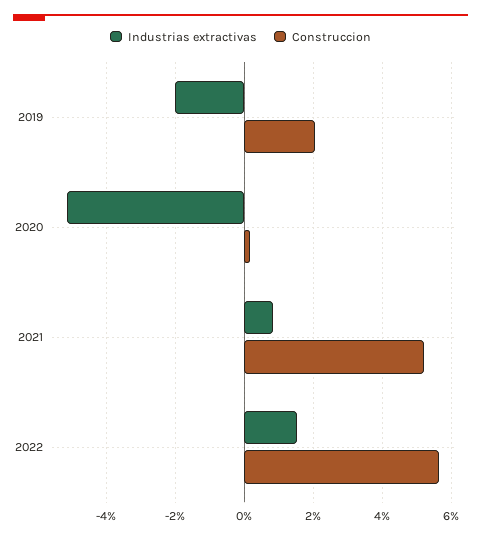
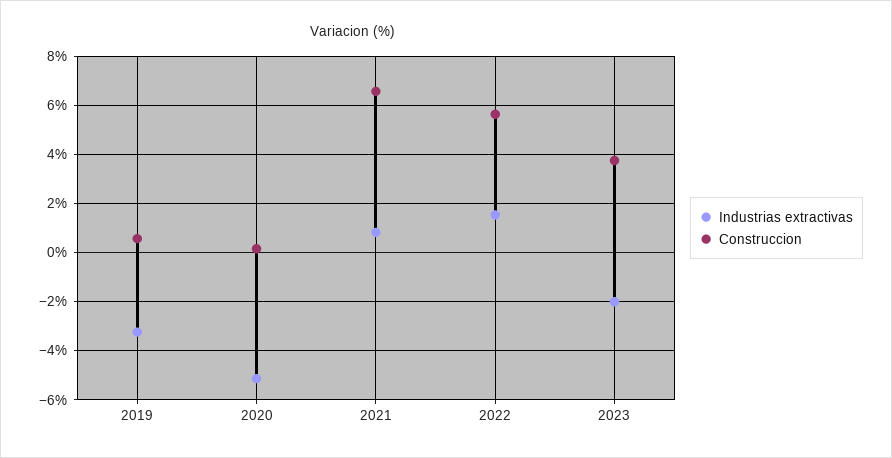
Industrias extractivas, 2019: -2 -> -3.25
Construccion, 2019: 2 -> 0.5
Construccion, 2021: 5.2 -> 6.5
Industrias extractivas, 2023: none -> -2
Construccion, 2023: none -> 3.75

